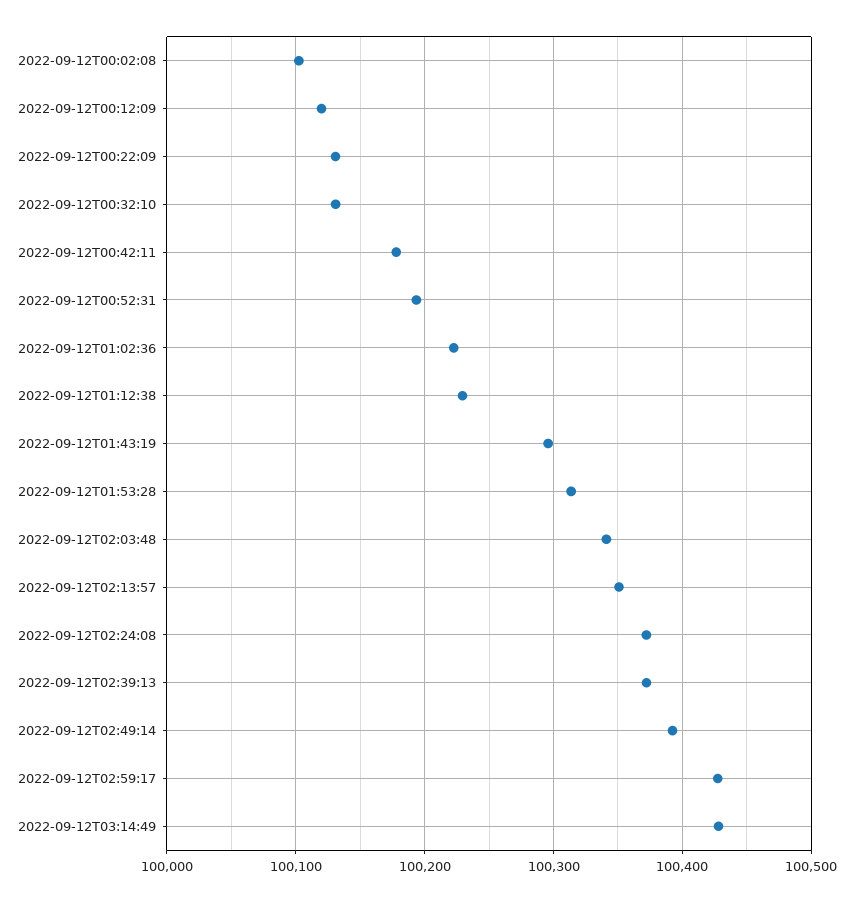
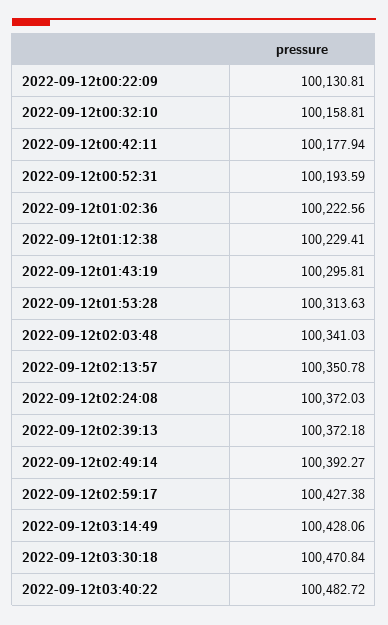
2022-09-12T00:02:08: 100100 -> none
2022-09-12T00:12:09: 100120 -> none
2022-09-12T00:32:10: 100130 -> 100158.81
2022-09-12t03:30:18: none -> 100470.84
2022-09-12t03:40:22: none -> 100482.72

